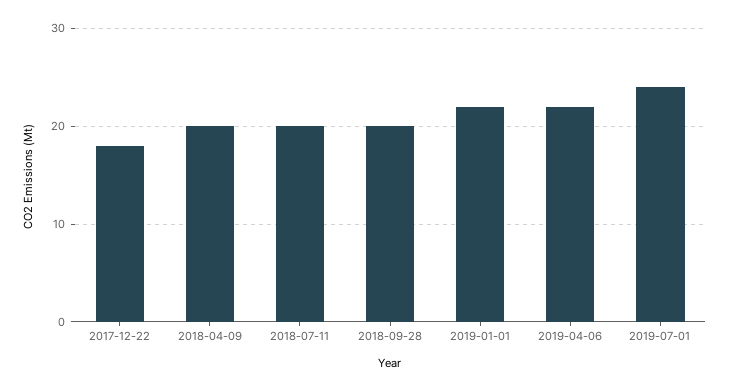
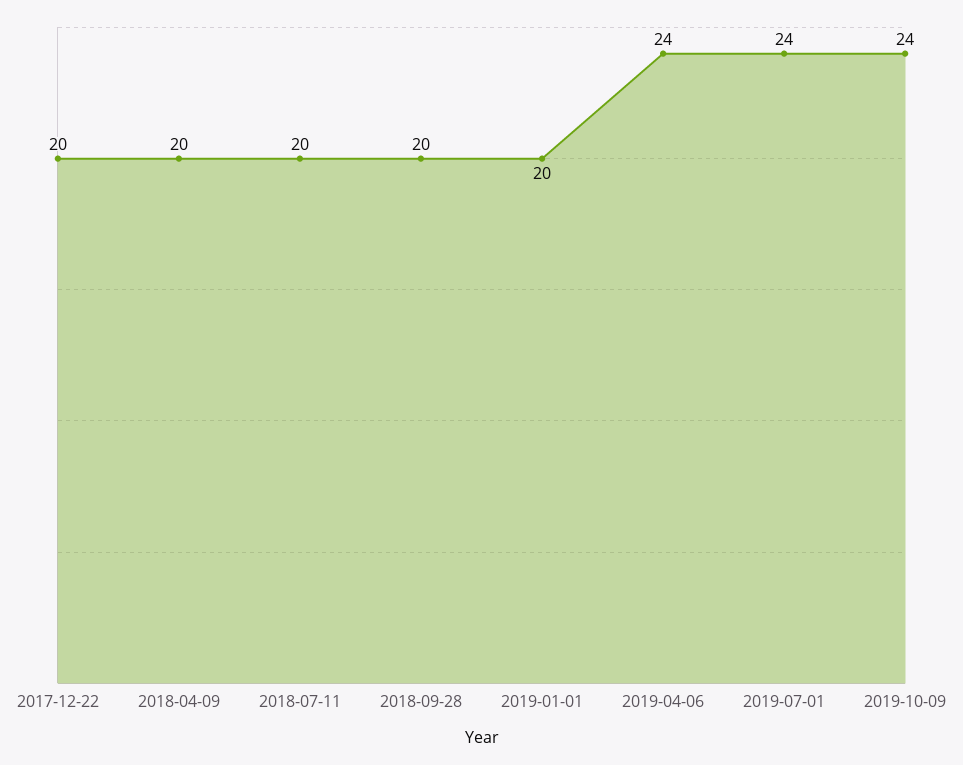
2017-12-22: 18 -> 20
2019-01-01: 22 -> 20
2019-04-06: 22 -> 24
2019-10-09: none -> 24

